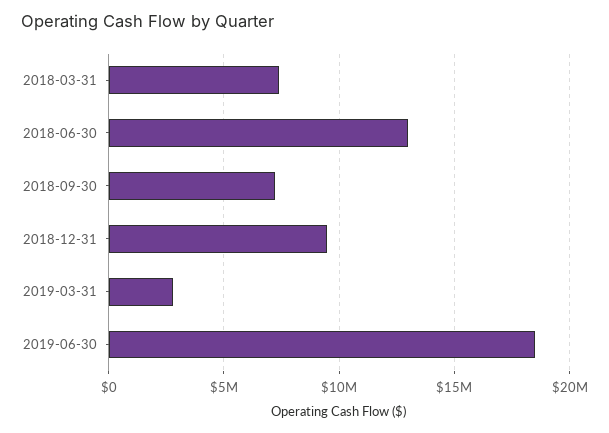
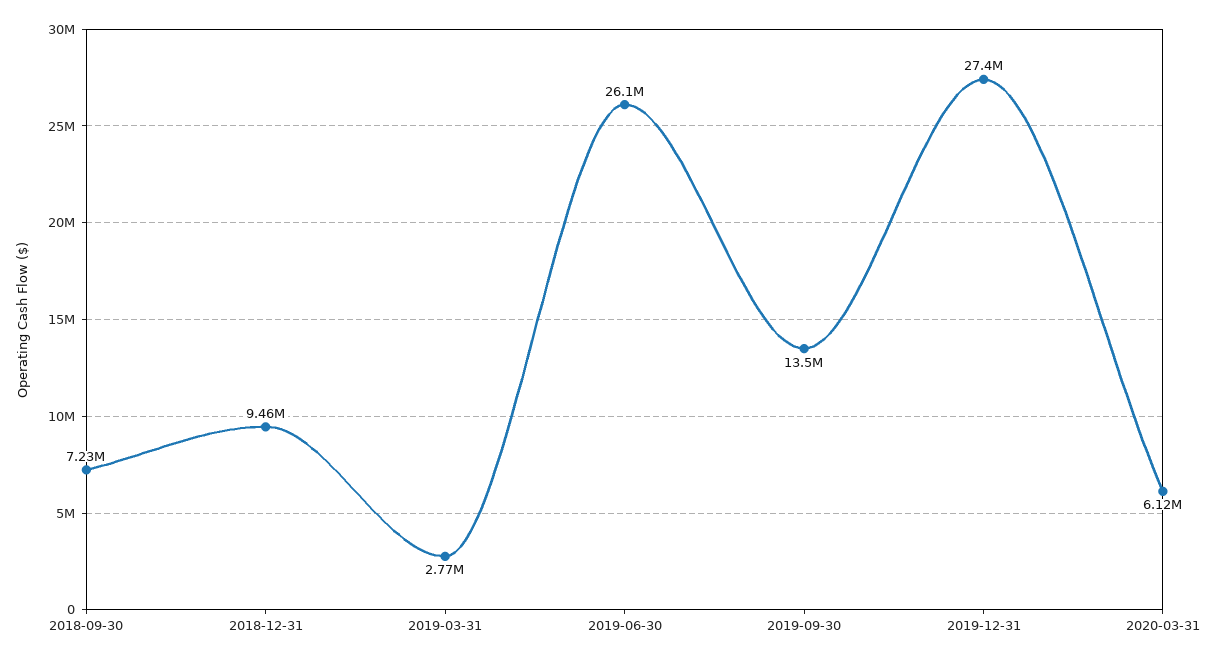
2018-03-31: 7500000 -> none
2018-06-30: 13000000 -> none
2019-06-30: 18500000 -> 26100000
2019-09-30: none -> 13500000
2019-12-31: none -> 27400000
2020-03-31: none -> 6120000

